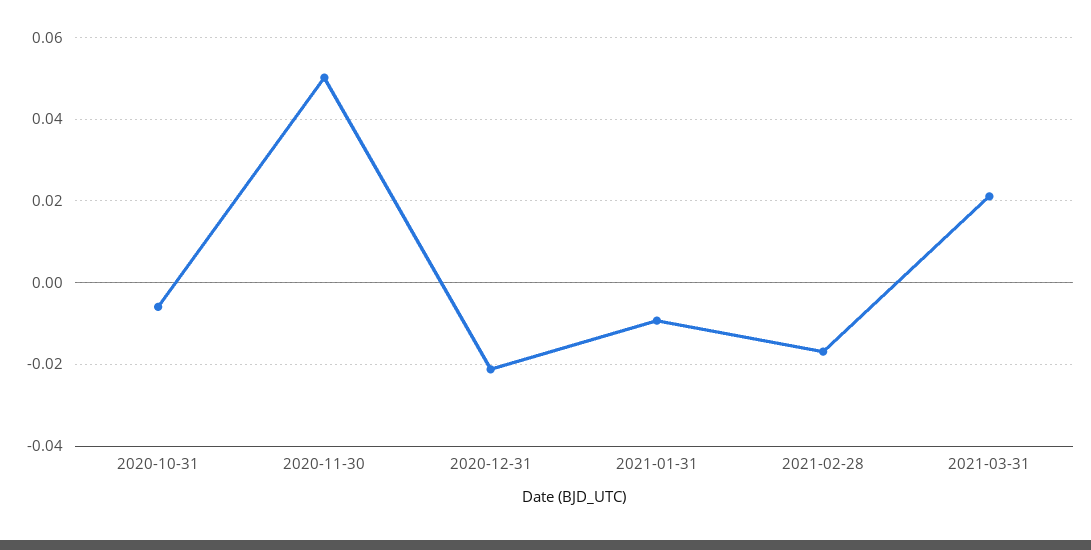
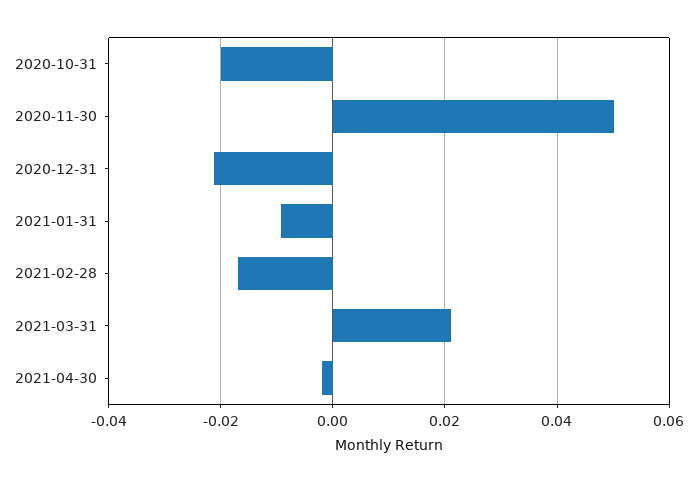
2020-10-31: -0.006 -> -0.02
2021-04-30: none -> -0.002

